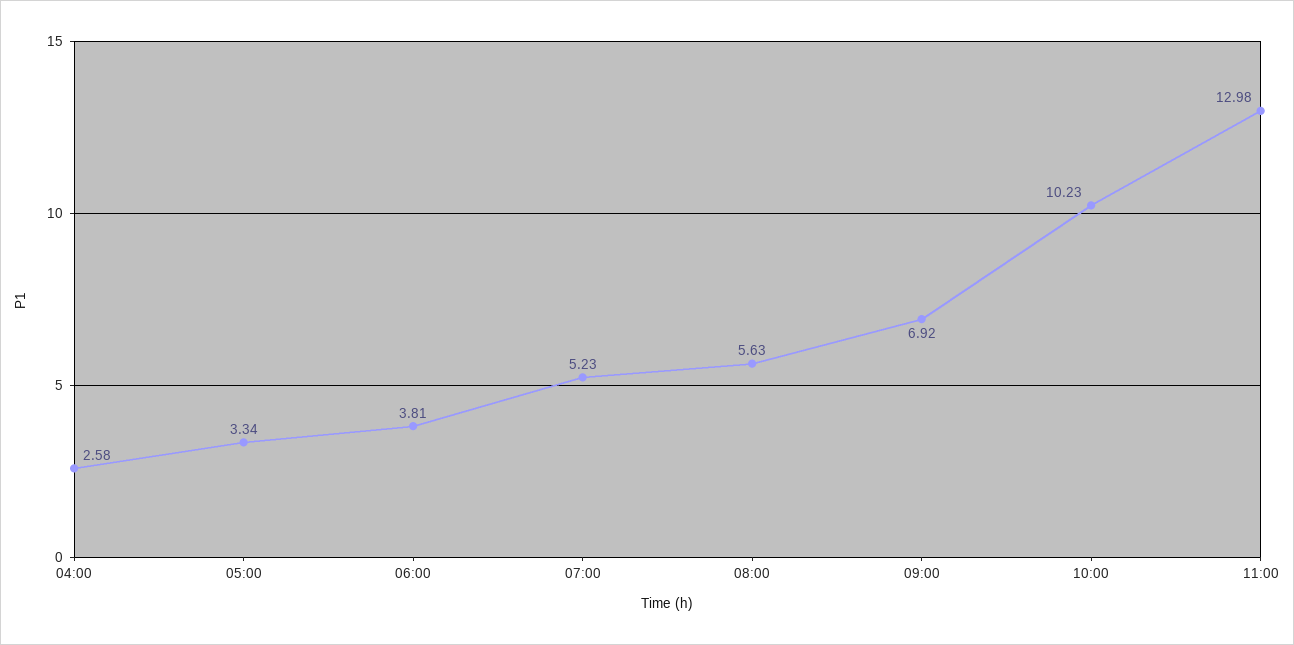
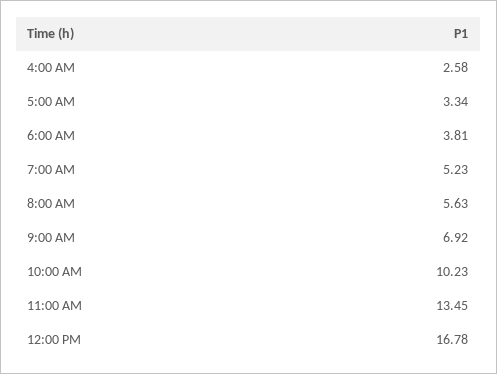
11:00: 12.98 -> 13.45
12:00 PM: none -> 16.78

